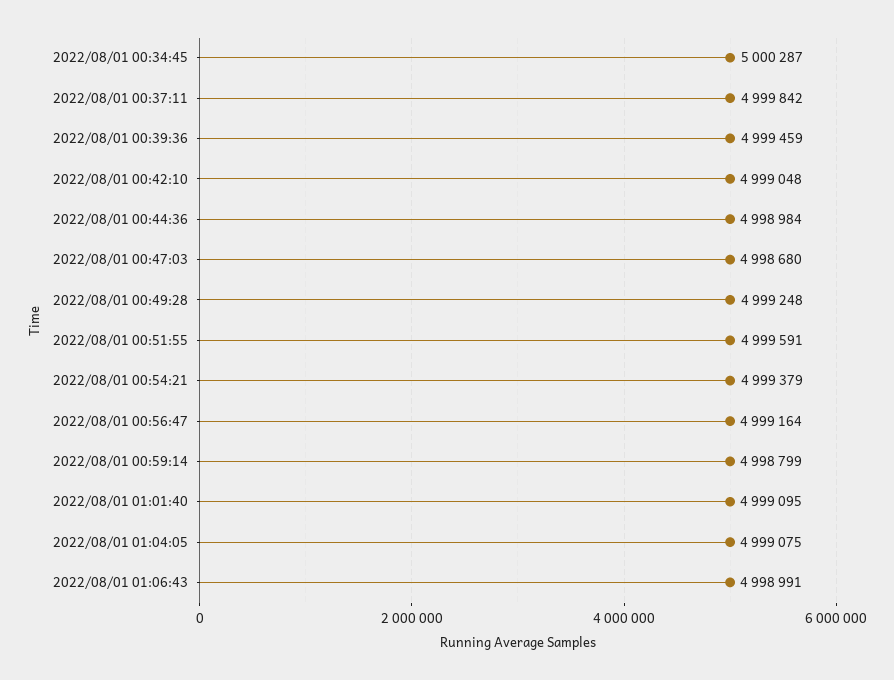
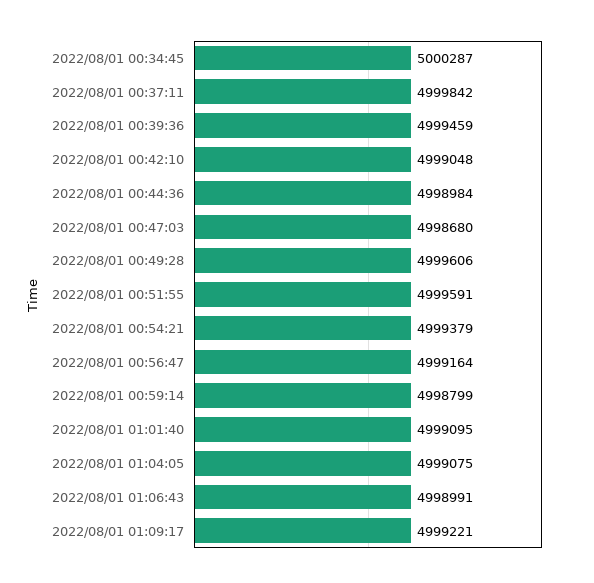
2022/08/01 00:49:28: 4999248 -> 4999606
2022/08/01 01:09:17: none -> 4999221

